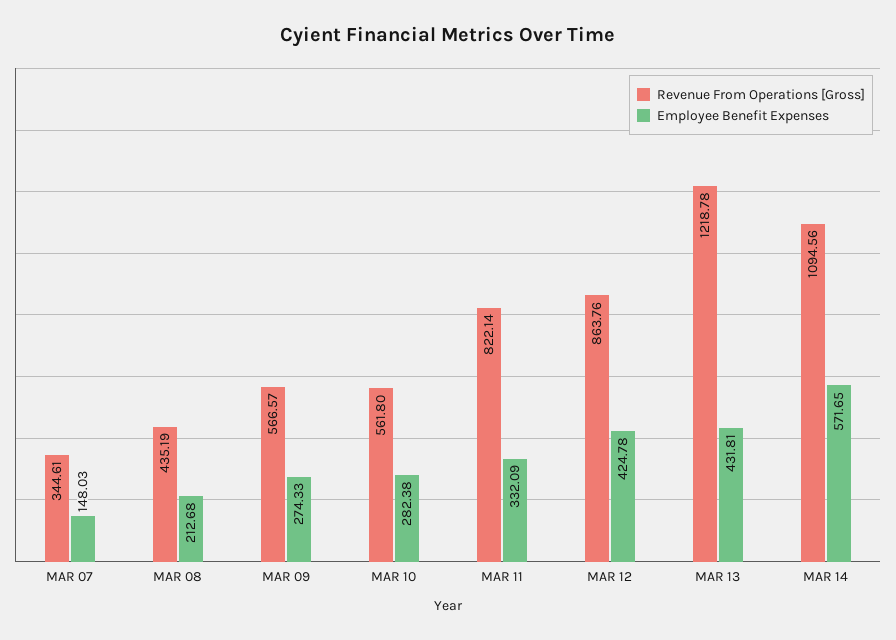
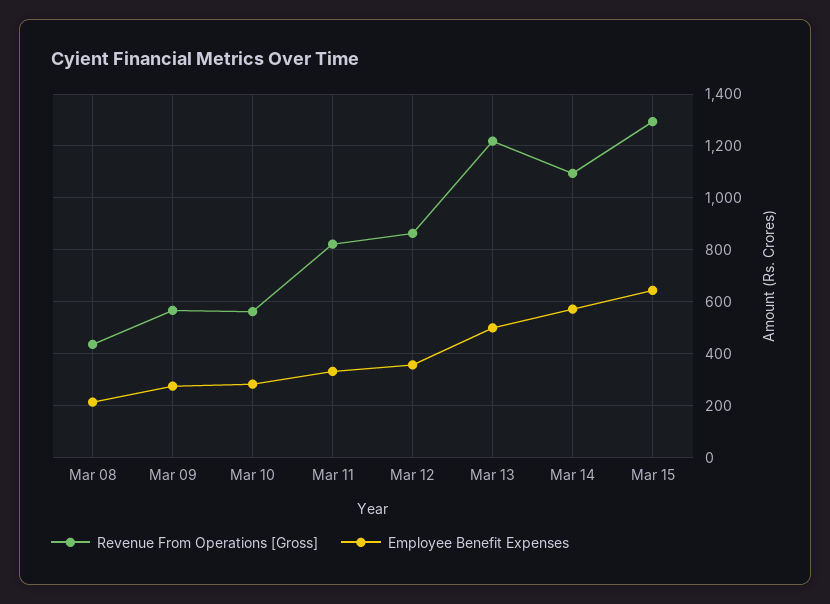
Revenue From Operations [Gross], MAR 07: 344.61 -> none
Employee Benefit Expenses, MAR 07: 148.03 -> none
Employee Benefit Expenses, MAR 12: 424.78 -> 350
Employee Benefit Expenses, MAR 13: 431.81 -> 500
Revenue From Operations [Gross], Mar 15: none -> 1300
Employee Benefit Expenses, Mar 15: none -> 650

